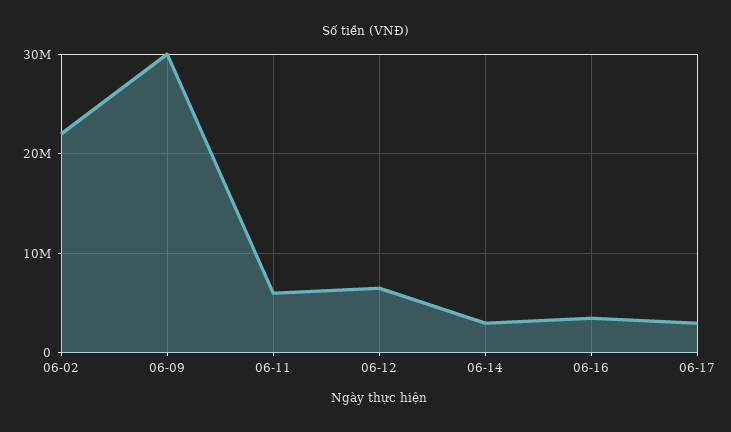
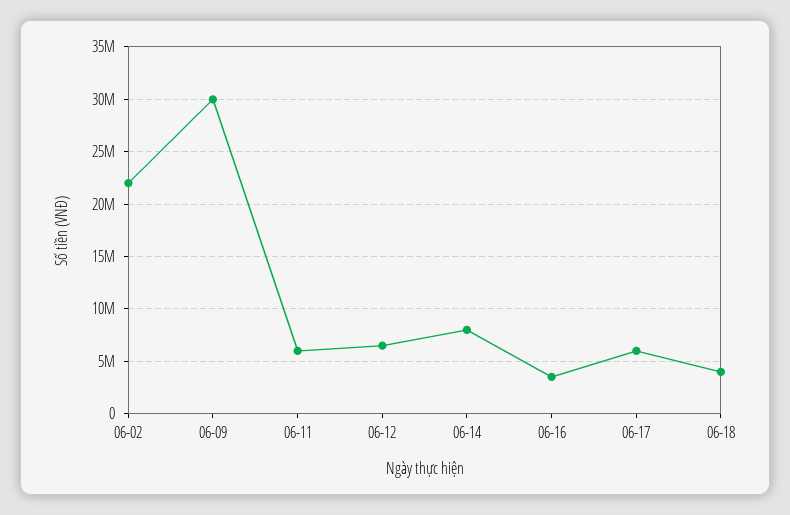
06-14: 3000000 -> 8000000
06-17: 3000000 -> 6000000
06-18: none -> 4000000

